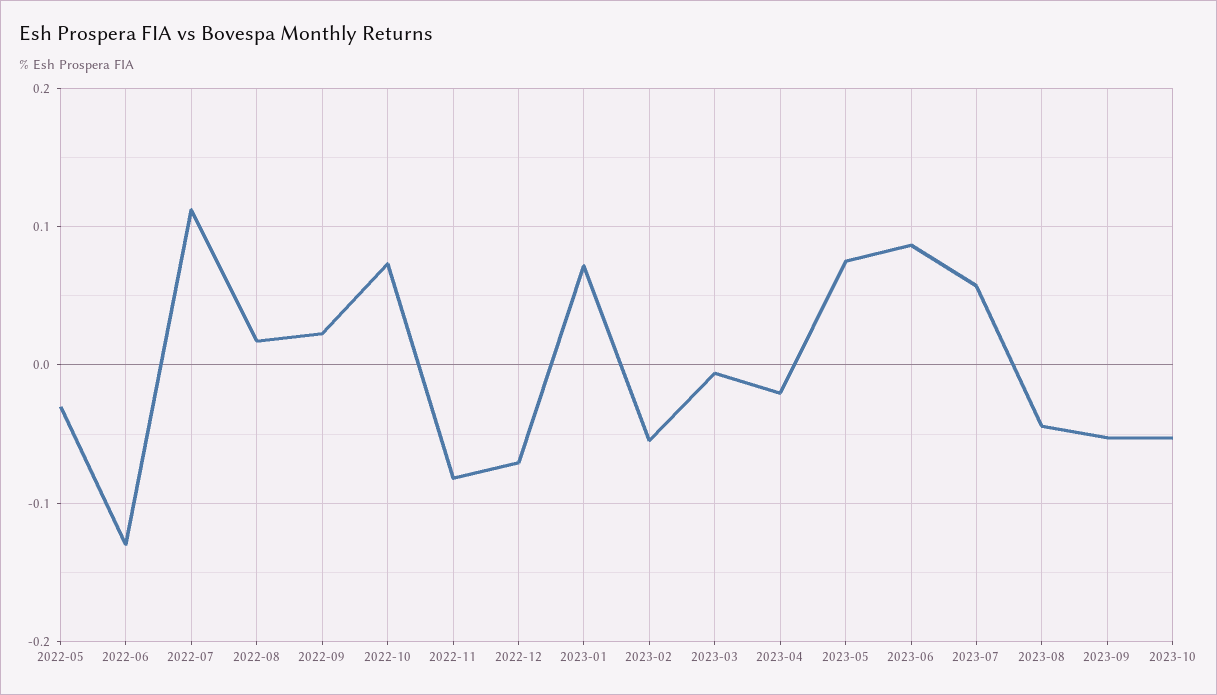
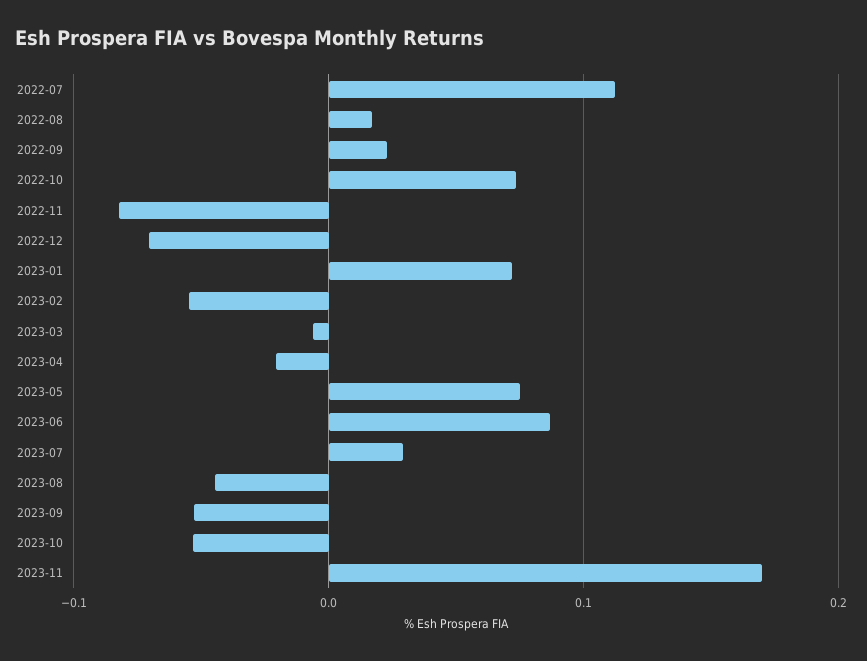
2022-05: -0.03 -> none
2022-06: -0.13 -> none
2023-07: 0.06 -> 0.03
2023-11: none -> 0.17

